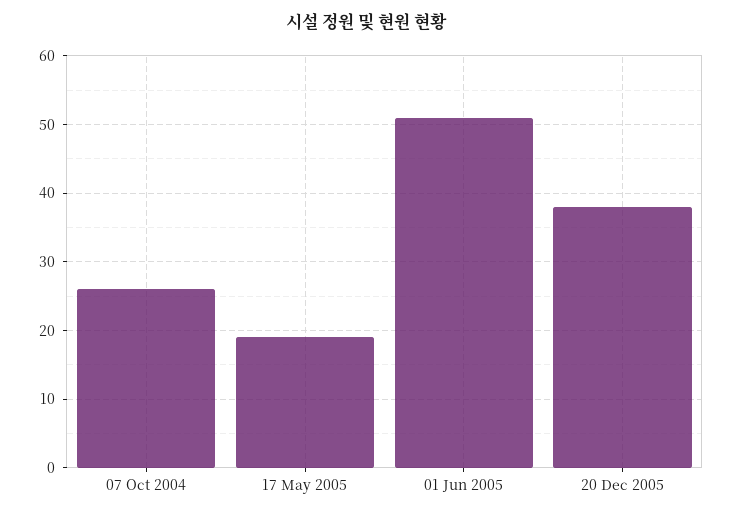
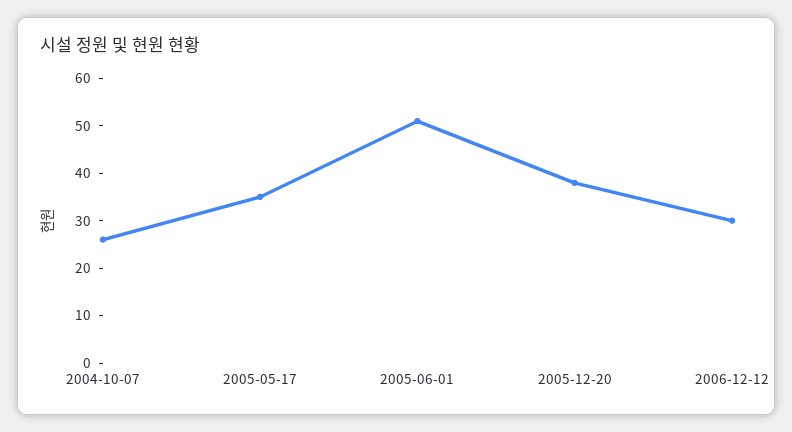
17 May 2005: 19 -> 35
2006-12-12: none -> 30

